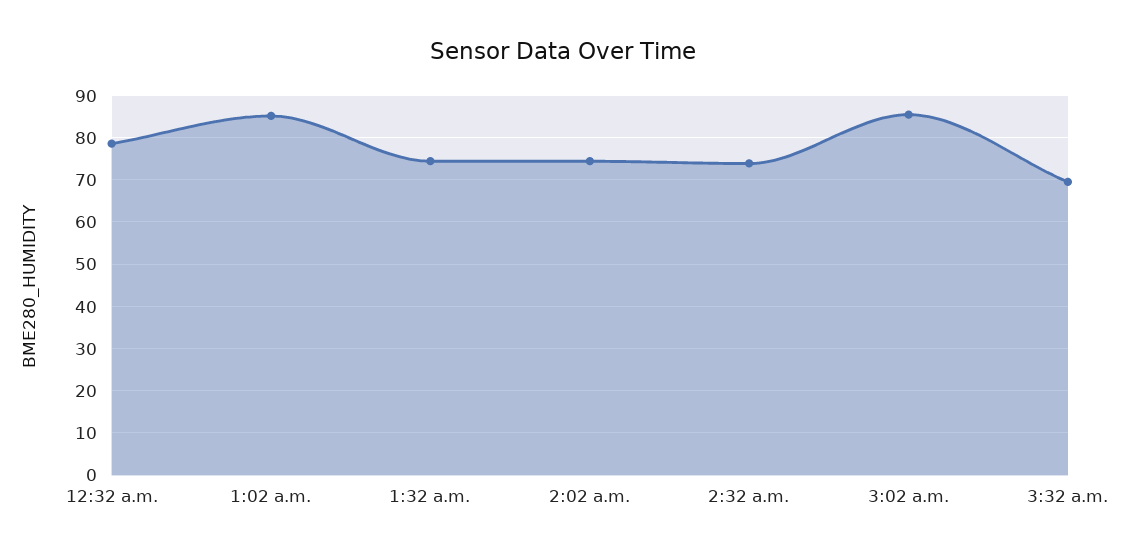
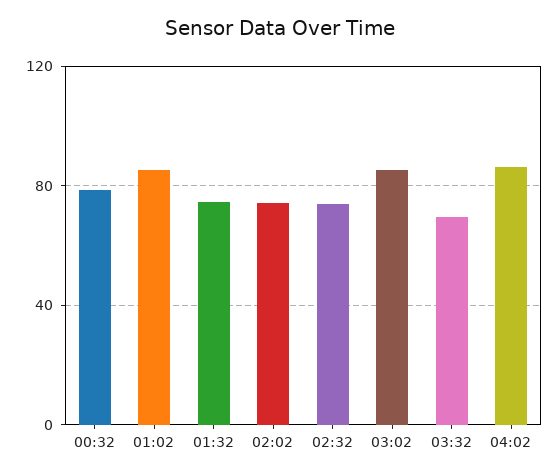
04:02: none -> 85

